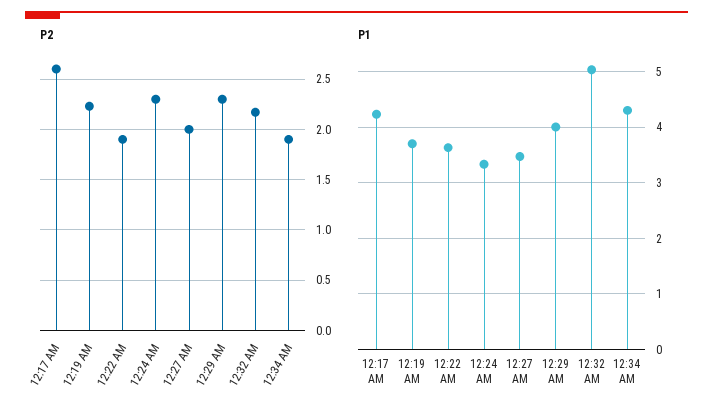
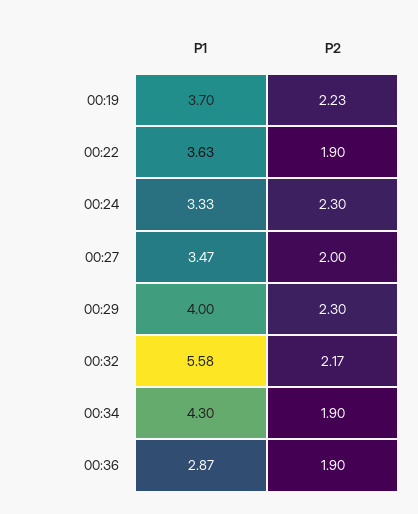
P2, 12:17 AM: 2.6 -> none
P1, 12:17 AM: 4.2 -> none
P1, 12:32 AM: 5 -> 5.58
P1, 00:36: none -> 2.87
P2, 00:36: none -> 1.9

